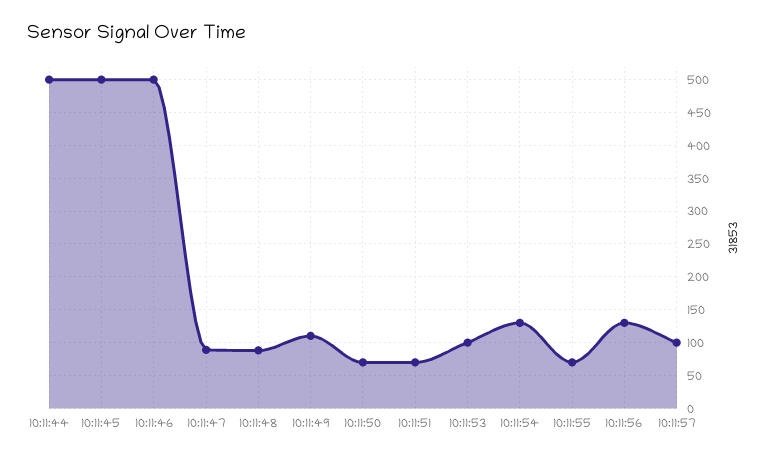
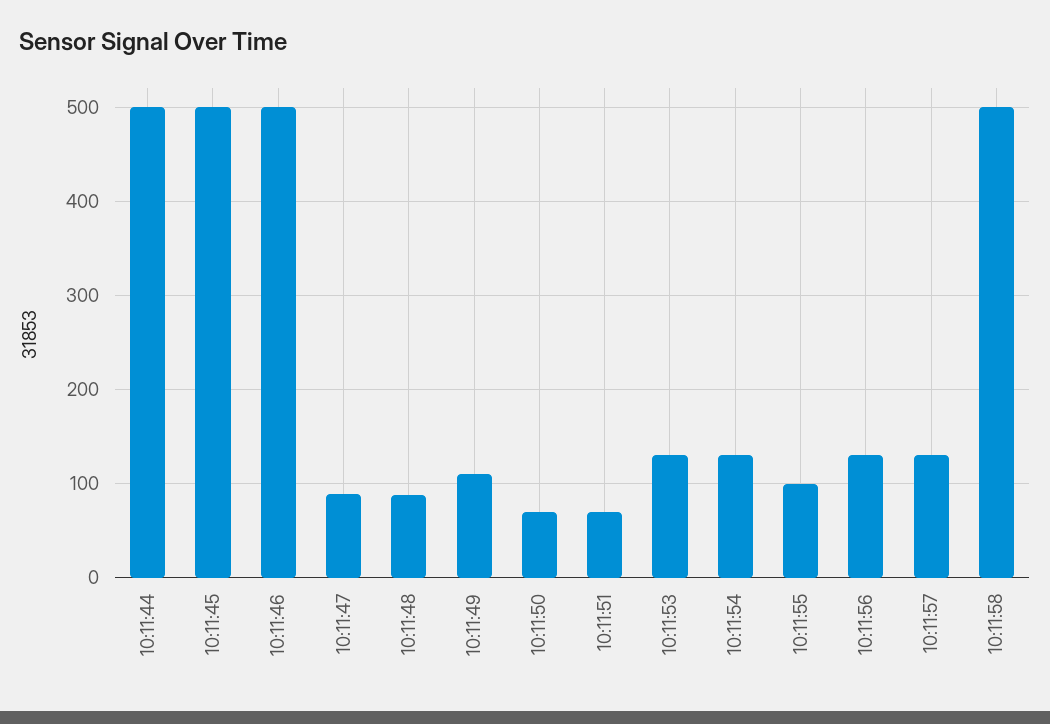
10:11:53: 100 -> 130
10:11:55: 70 -> 100
10:11:57: 100 -> 130
10:11:58: none -> 500

